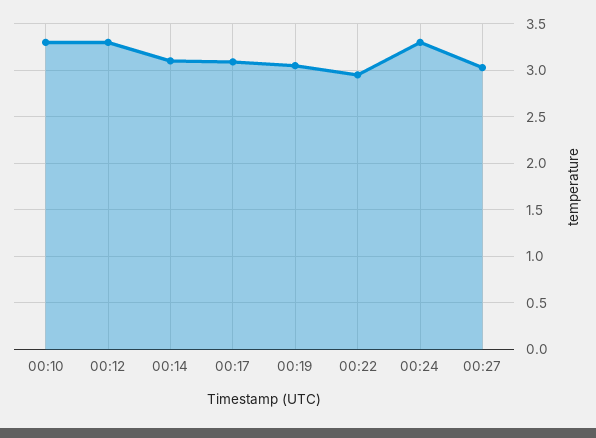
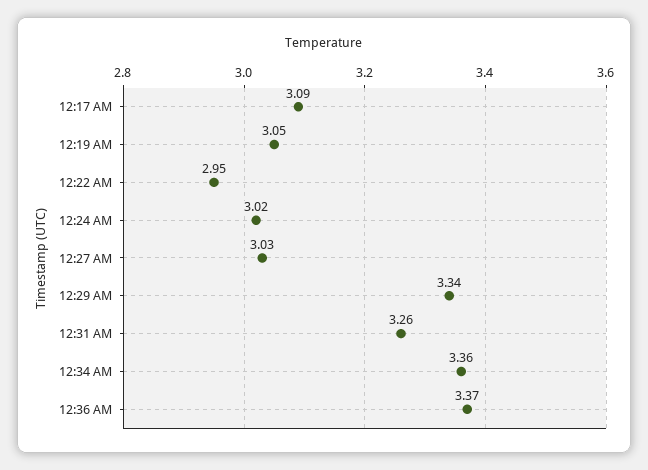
00:10: 3.3 -> none
00:12: 3.3 -> none
00:14: 3.1 -> none
00:24: 3.3 -> 3.02
12:29 AM: none -> 3.34
12:31 AM: none -> 3.26
12:34 AM: none -> 3.36
12:36 AM: none -> 3.37

